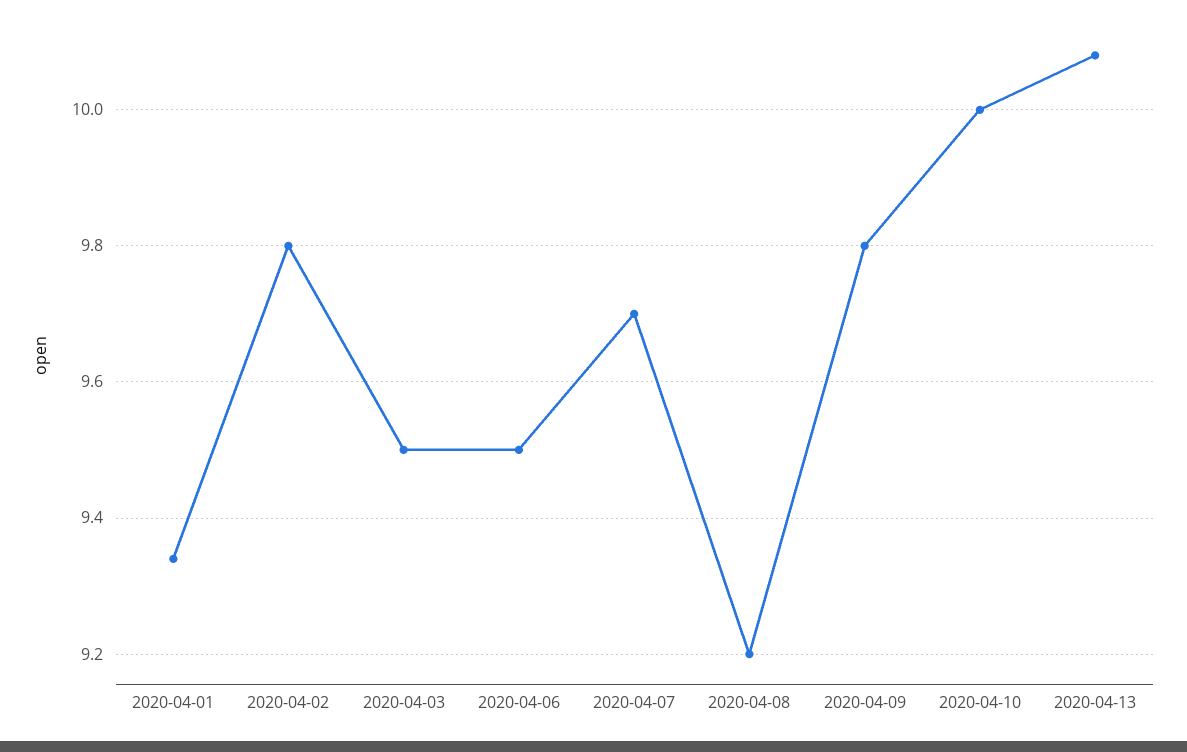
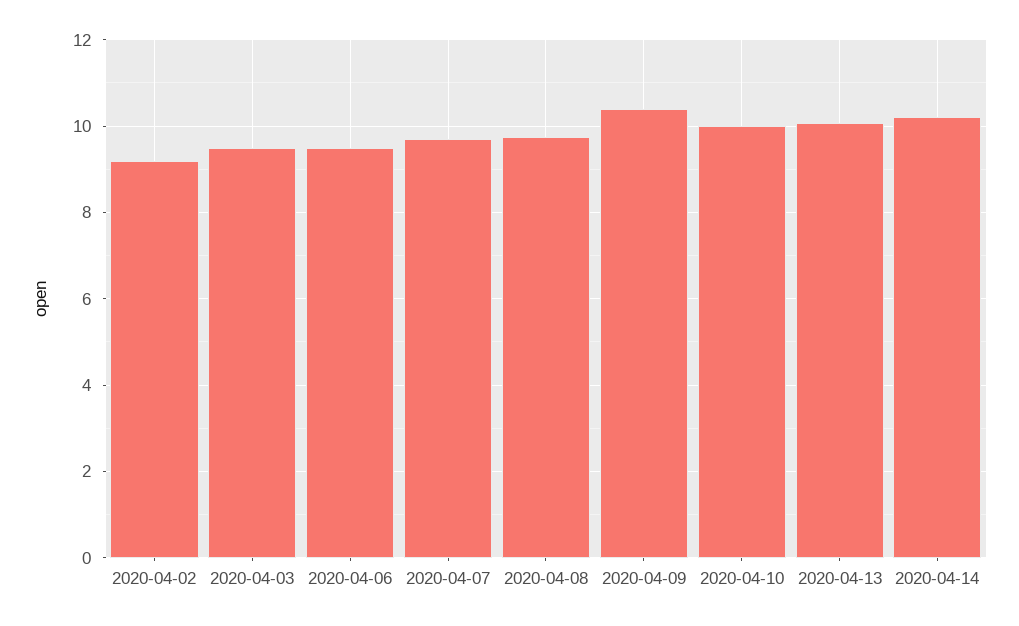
2020-04-01: 9.35 -> none
2020-04-02: 9.8 -> 9.2
2020-04-08: 9.2 -> 9.8
2020-04-09: 9.8 -> 10.4
2020-04-14: none -> 10.2

